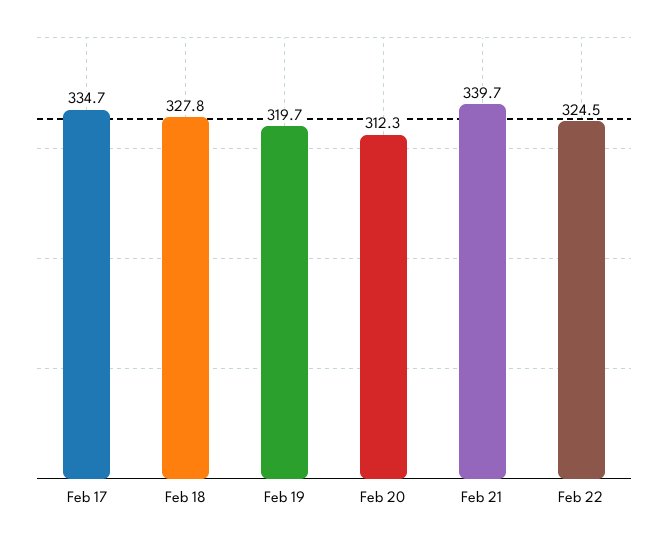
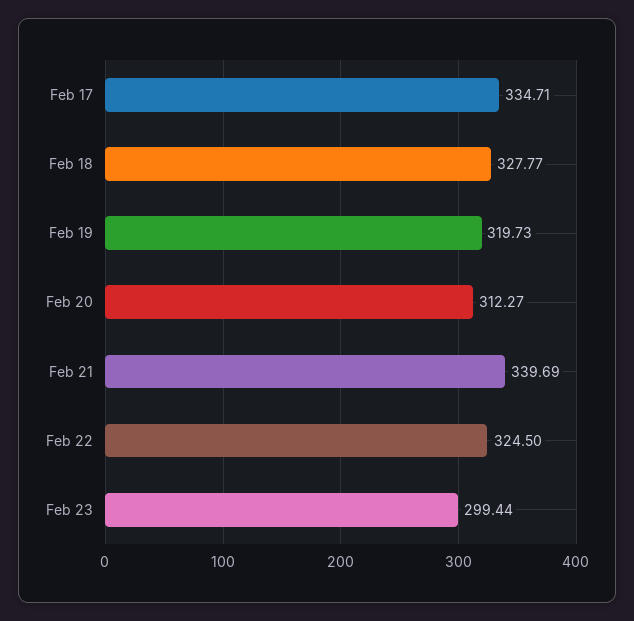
Feb 23: none -> 299.44

